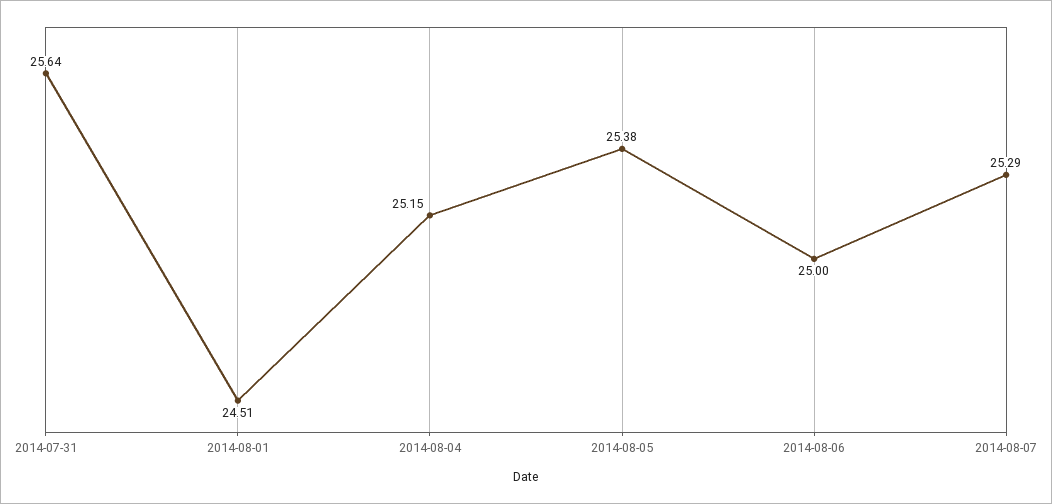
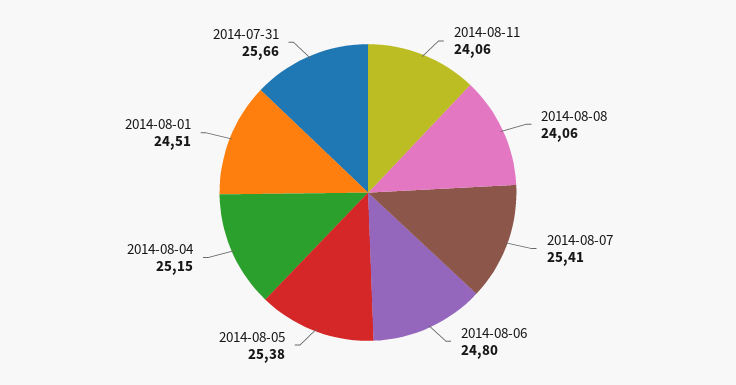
2014-07-31: 25.64 -> 25.66
2014-08-06: 25 -> 24.8
2014-08-07: 25.29 -> 25.41
2014-08-11: none -> 24.06
2014-08-08: none -> 24.06

